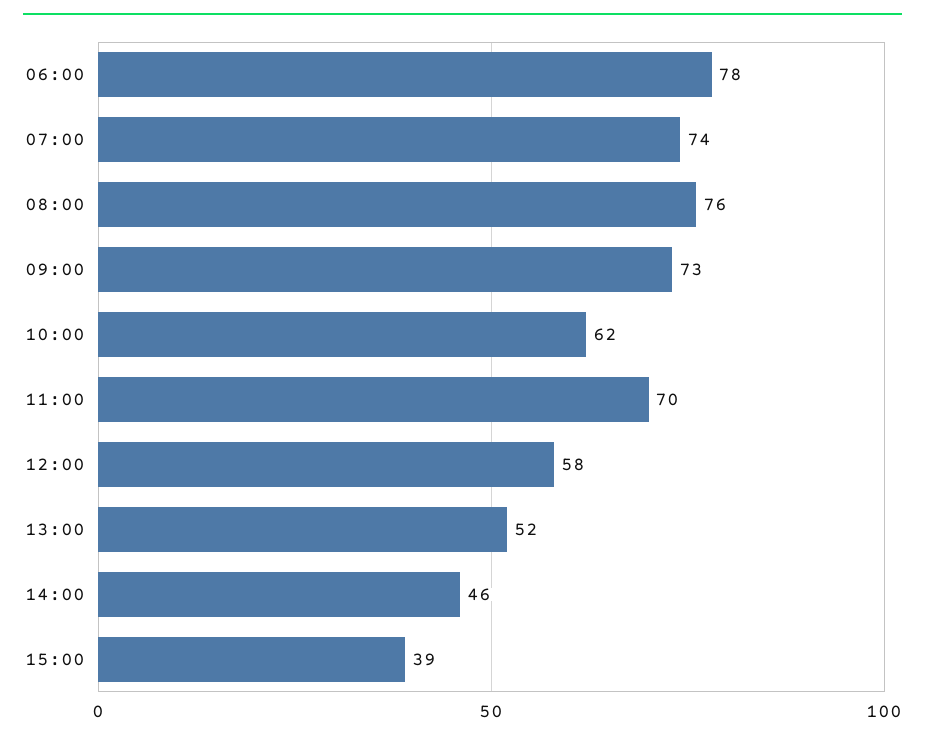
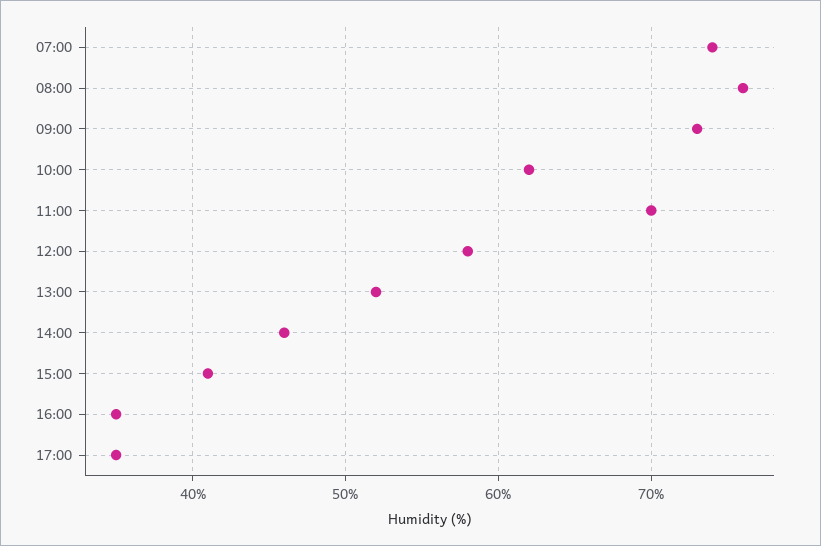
06:00: 78 -> none
15:00: 39 -> 41
16:00: none -> 35
17:00: none -> 35

